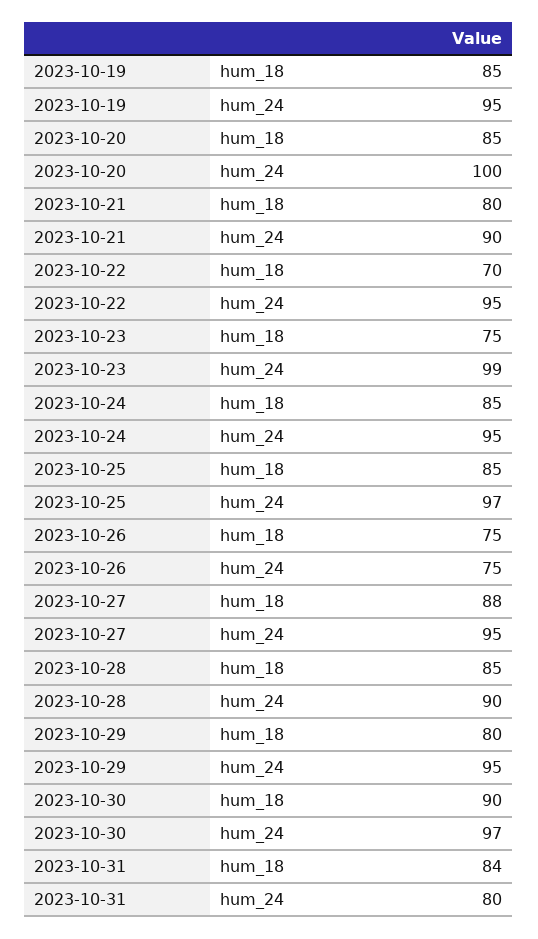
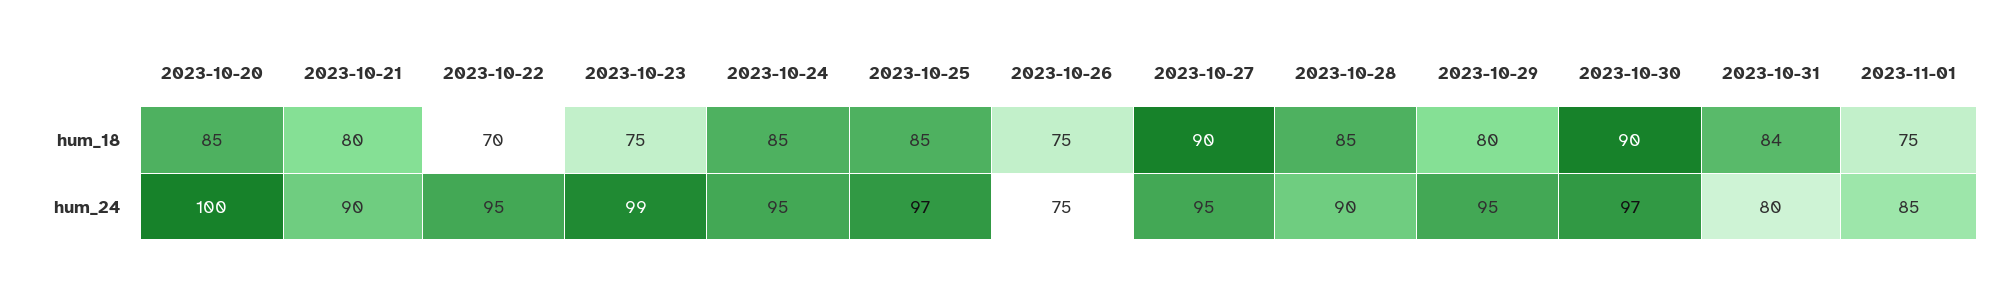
2023-10-19, hum_18: 85 -> none
2023-10-19, hum_24: 95 -> none
2023-10-27, hum_18: 88 -> 90
2023-11-01, hum_18: none -> 75
2023-11-01, hum_24: none -> 85

